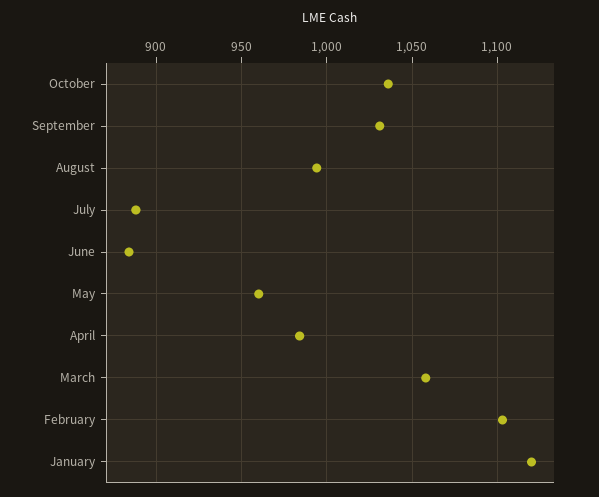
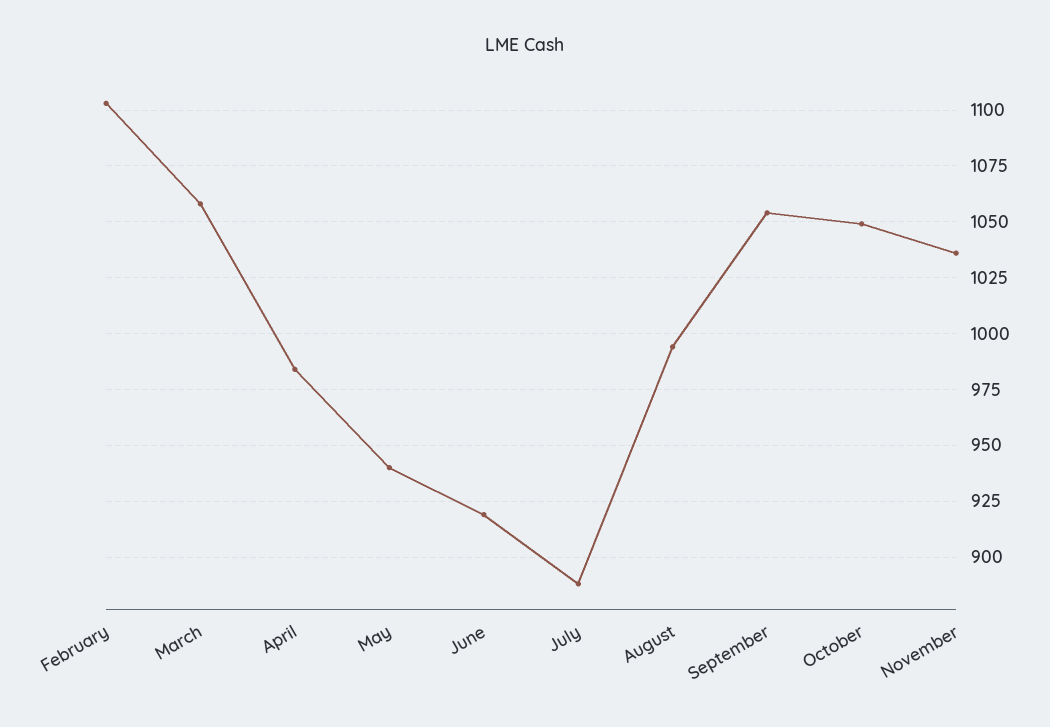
October: 1035 -> 1050
September: 1030 -> 1055
June: 885 -> 920
May: 960 -> 940
January: 1120 -> none
November: none -> 1035

